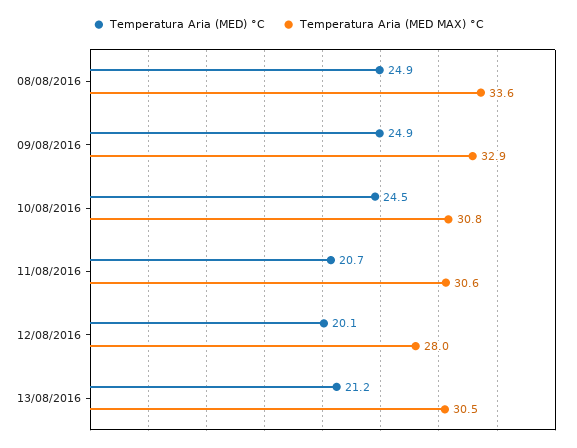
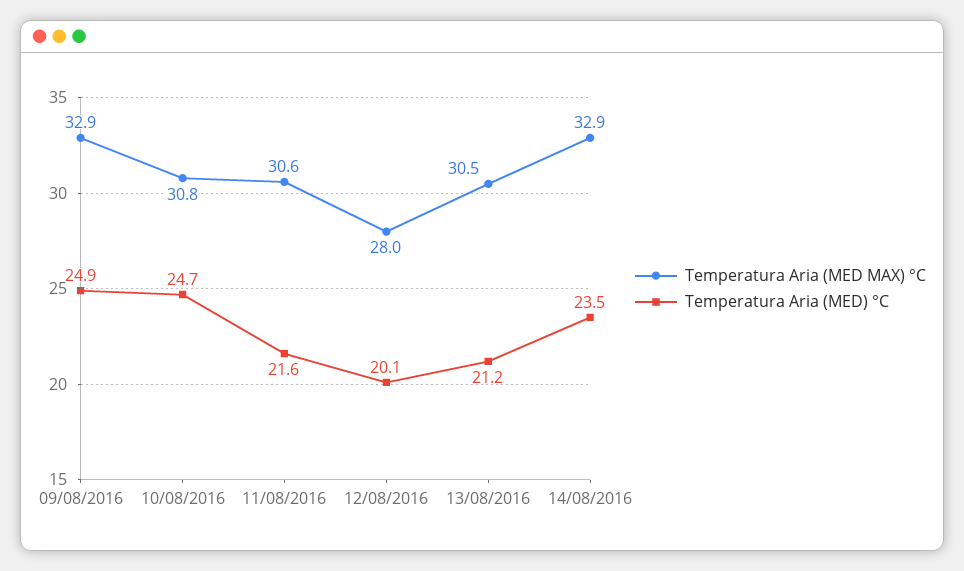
Temperatura Aria (MED) °C, 08/08/2016: 24.9 -> none
Temperatura Aria (MED MAX) °C, 08/08/2016: 33.6 -> none
Temperatura Aria (MED) °C, 10/08/2016: 24.5 -> 24.7
Temperatura Aria (MED) °C, 11/08/2016: 20.7 -> 21.6
Temperatura Aria (MED MAX) °C, 14/08/2016: none -> 32.9
Temperatura Aria (MED) °C, 14/08/2016: none -> 23.5

